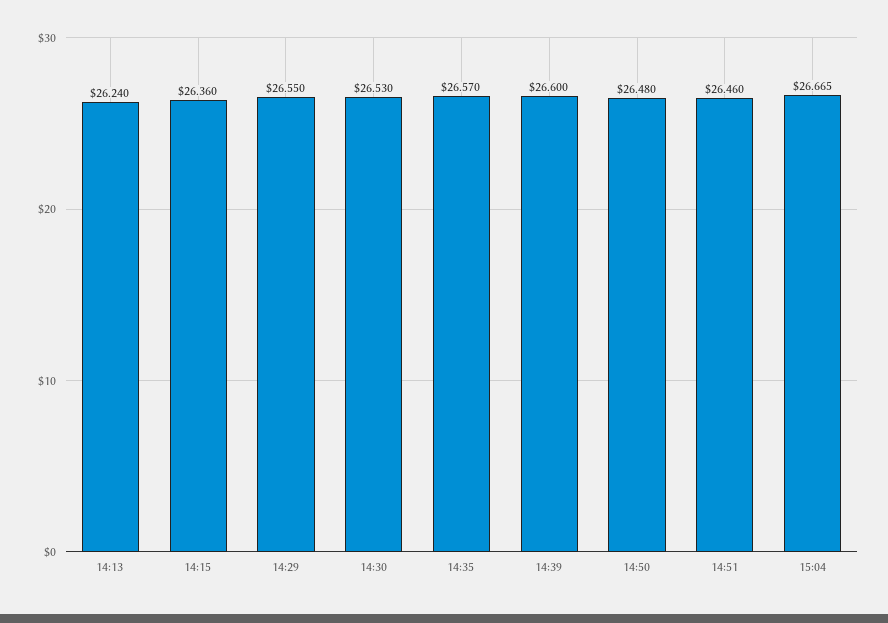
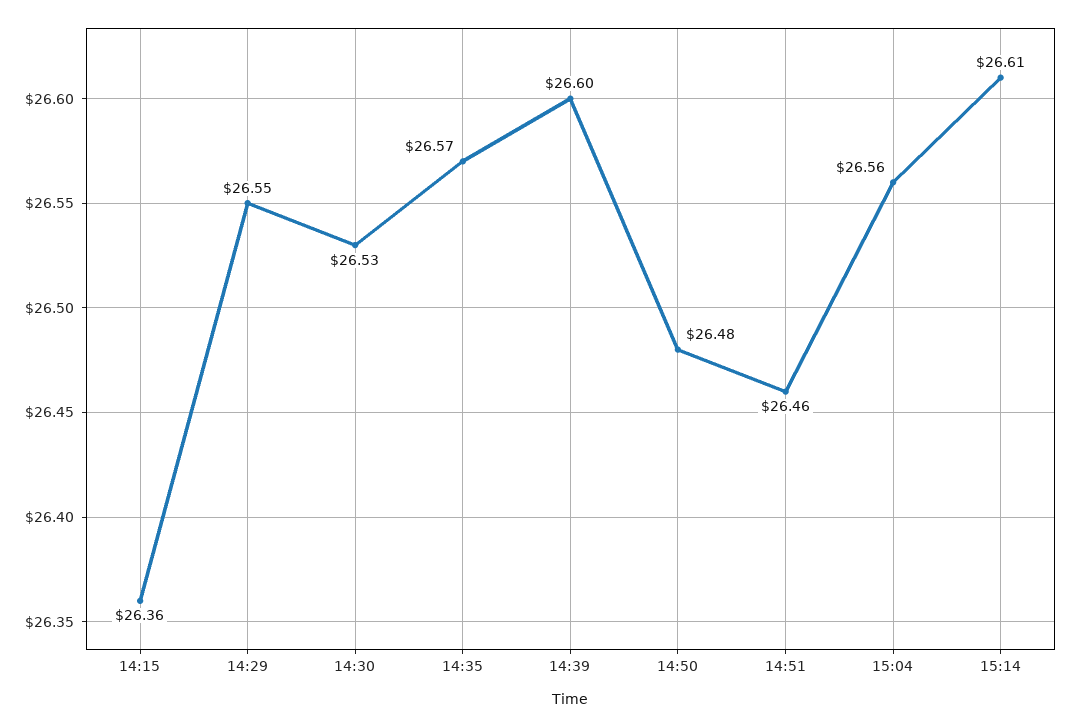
14:13: 26.24 -> none
15:04: 26.665 -> 26.56
15:14: none -> 26.61

